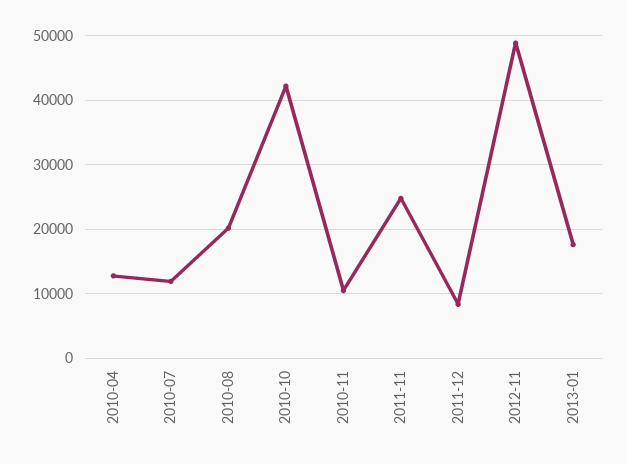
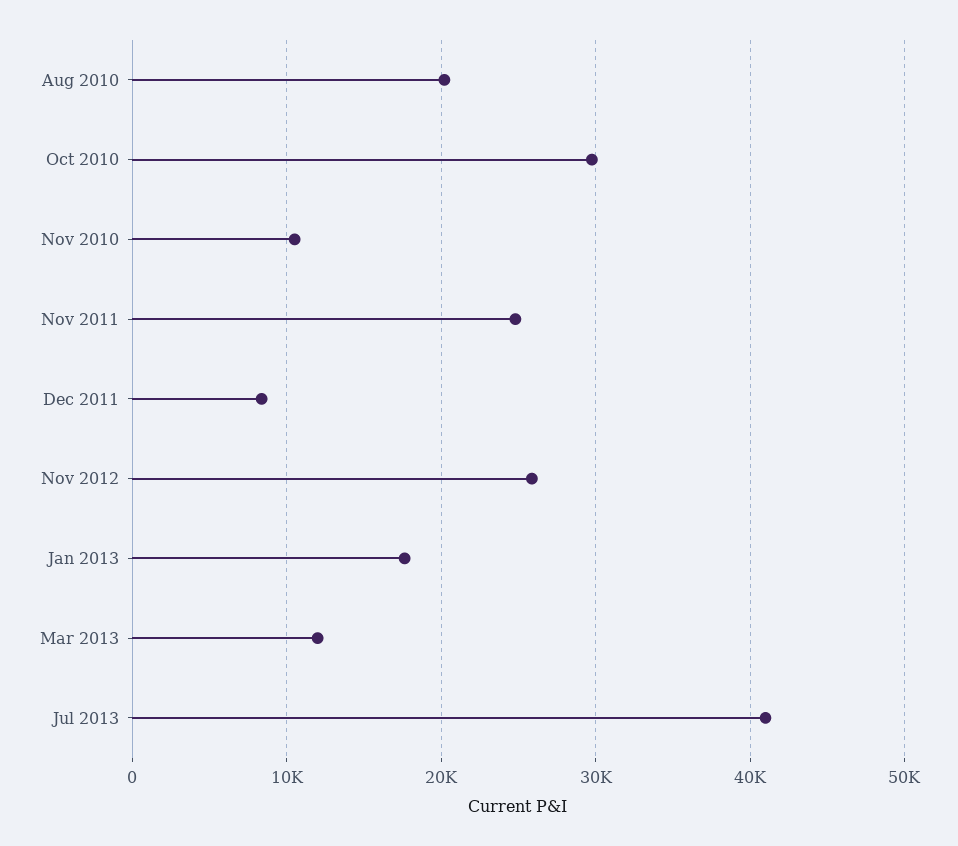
2010-04: 13000 -> none
2010-07: 12000 -> none
2010-10: 42000 -> 30000
2012-11: 49000 -> 26000
Mar 2013: none -> 12000
Jul 2013: none -> 41000

